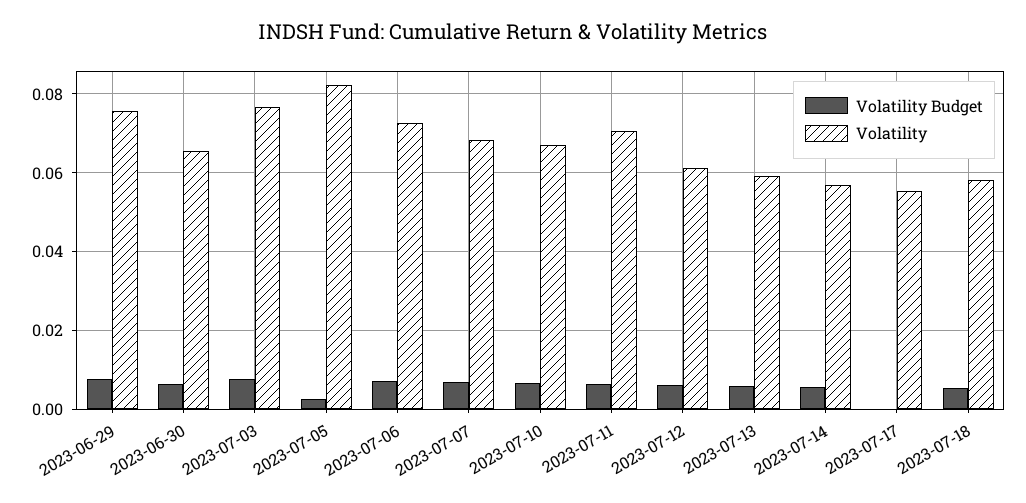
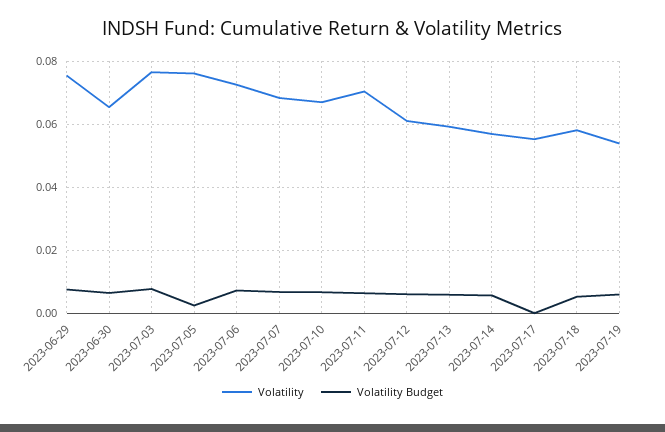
Volatility, 2023-07-05: 0.082 -> 0.076
Volatility, 2023-07-19: none -> 0.054
Volatility Budget, 2023-07-19: none -> 0.006

